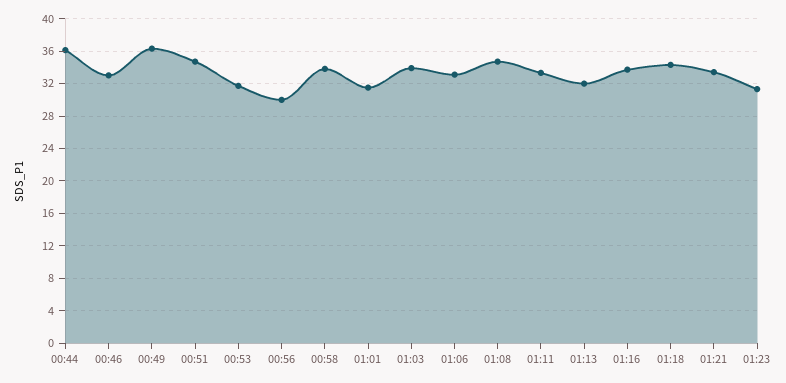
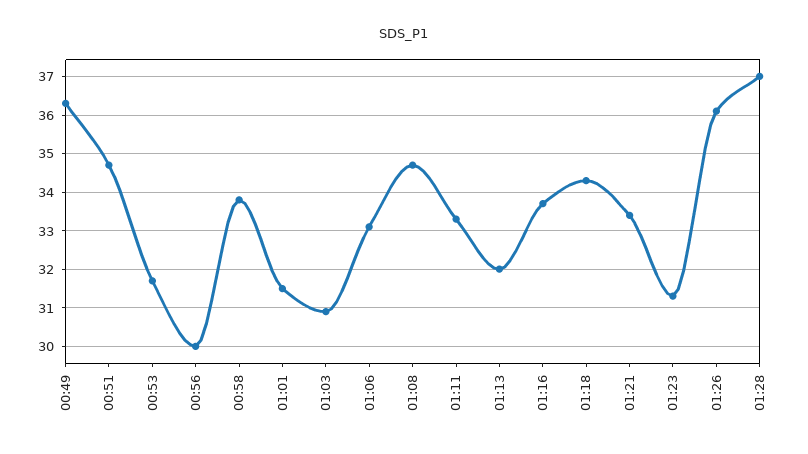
00:44: 36 -> none
00:46: 33 -> none
01:03: 34 -> 31
01:26: none -> 36
01:28: none -> 37

